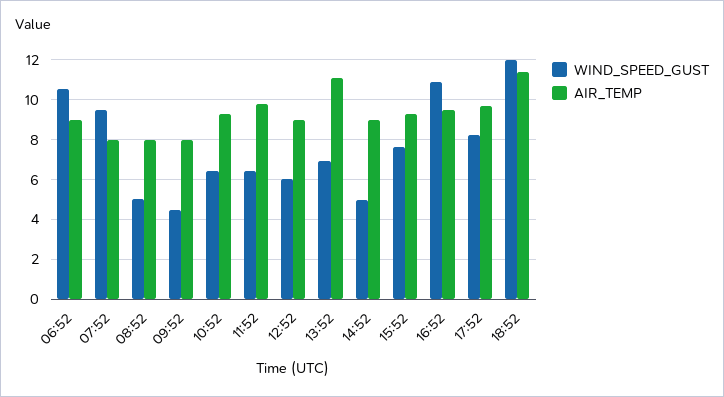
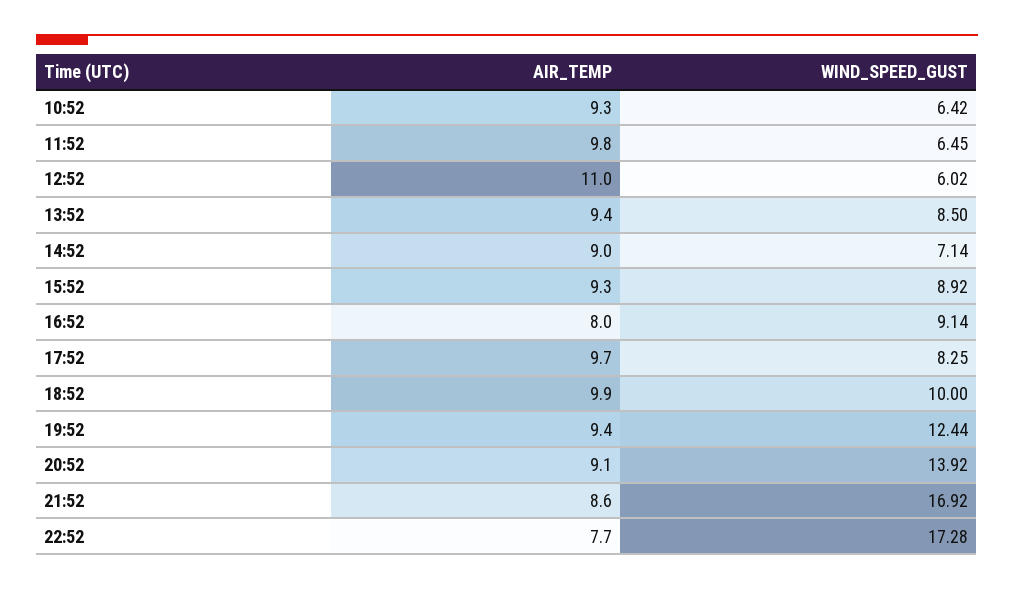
WIND_SPEED_GUST, 06:52: 10.5 -> none
AIR_TEMP, 06:52: 9 -> none
WIND_SPEED_GUST, 07:52: 9.5 -> none
AIR_TEMP, 07:52: 8 -> none
WIND_SPEED_GUST, 08:52: 5 -> none
AIR_TEMP, 08:52: 8 -> none
WIND_SPEED_GUST, 09:52: 4.5 -> none
AIR_TEMP, 09:52: 8 -> none
AIR_TEMP, 12:52: 9 -> 11
WIND_SPEED_GUST, 13:52: 7 -> 8.5
AIR_TEMP, 13:52: 11 -> 9.4
WIND_SPEED_GUST, 14:52: 5 -> 7.14
WIND_SPEED_GUST, 15:52: 7.5 -> 8.92
WIND_SPEED_GUST, 16:52: 11 -> 9.14
AIR_TEMP, 16:52: 9.5 -> 8
WIND_SPEED_GUST, 18:52: 12 -> 10
AIR_TEMP, 18:52: 11.5 -> 9.9
AIR_TEMP, 19:52: none -> 9.4
WIND_SPEED_GUST, 19:52: none -> 12.44
AIR_TEMP, 20:52: none -> 9.1
WIND_SPEED_GUST, 20:52: none -> 13.92
AIR_TEMP, 21:52: none -> 8.6
WIND_SPEED_GUST, 21:52: none -> 16.92
AIR_TEMP, 22:52: none -> 7.7
WIND_SPEED_GUST, 22:52: none -> 17.28

